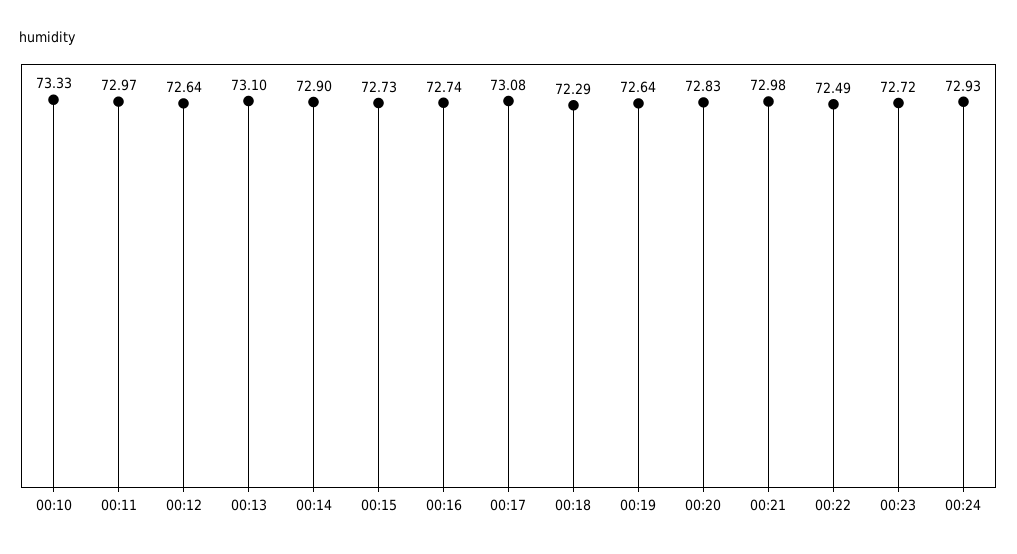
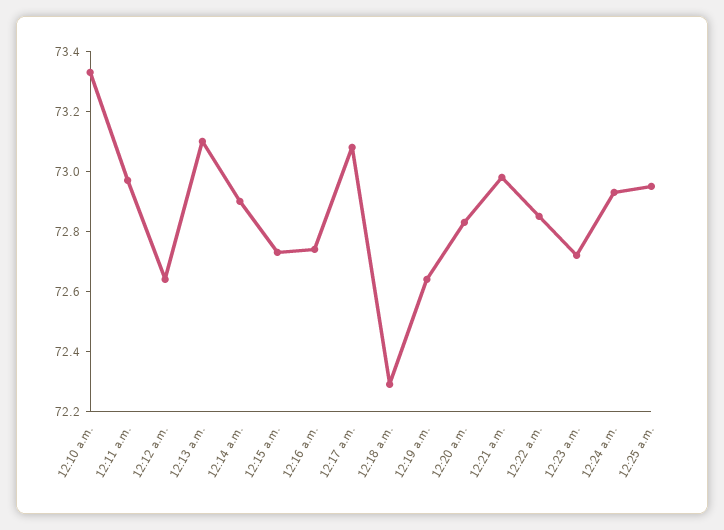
00:22: 72.49 -> 72.85
12:25 a.m.: none -> 72.95

